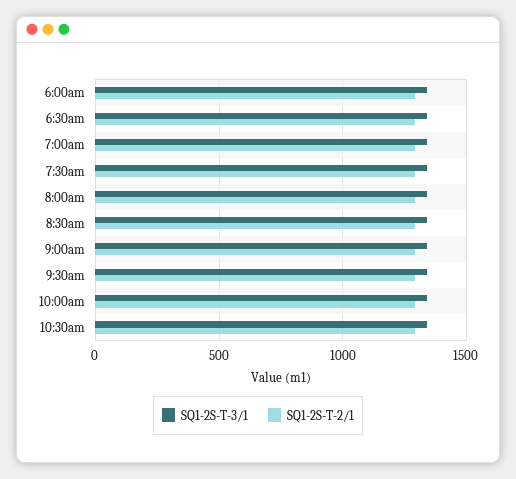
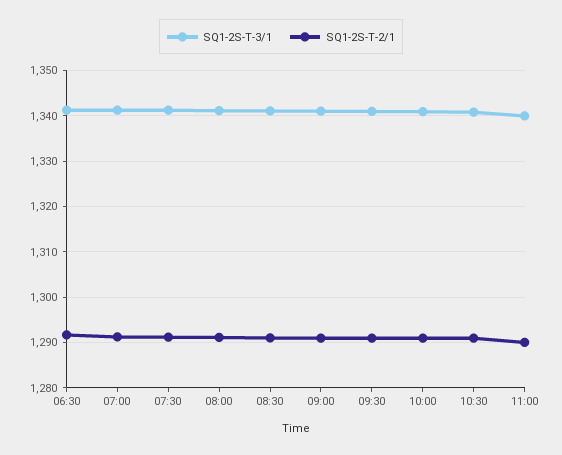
SQ1-2S-T-3/1, 6:00am: 1350 -> none
SQ1-2S-T-2/1, 6:00am: 1300 -> none
SQ1-2S-T-3/1, 11:00: none -> 1340
SQ1-2S-T-2/1, 11:00: none -> 1290

